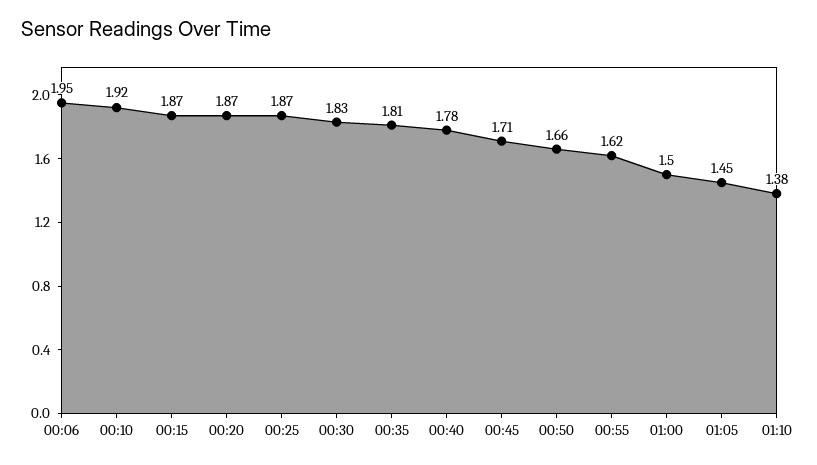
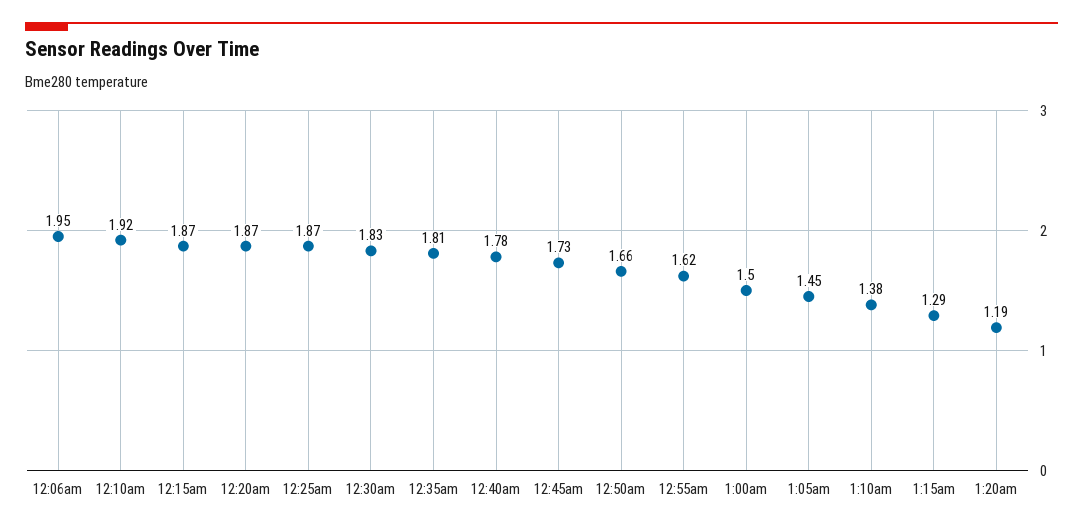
00:45: 1.71 -> 1.73
1:15am: none -> 1.29
1:20am: none -> 1.19

